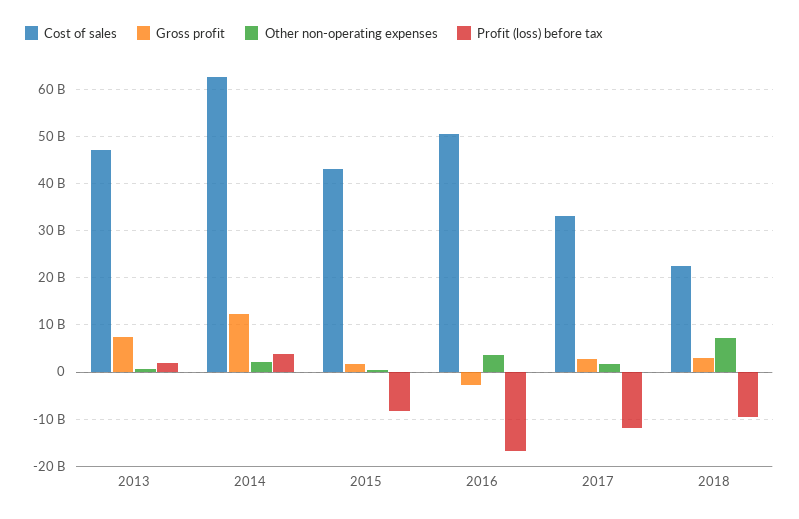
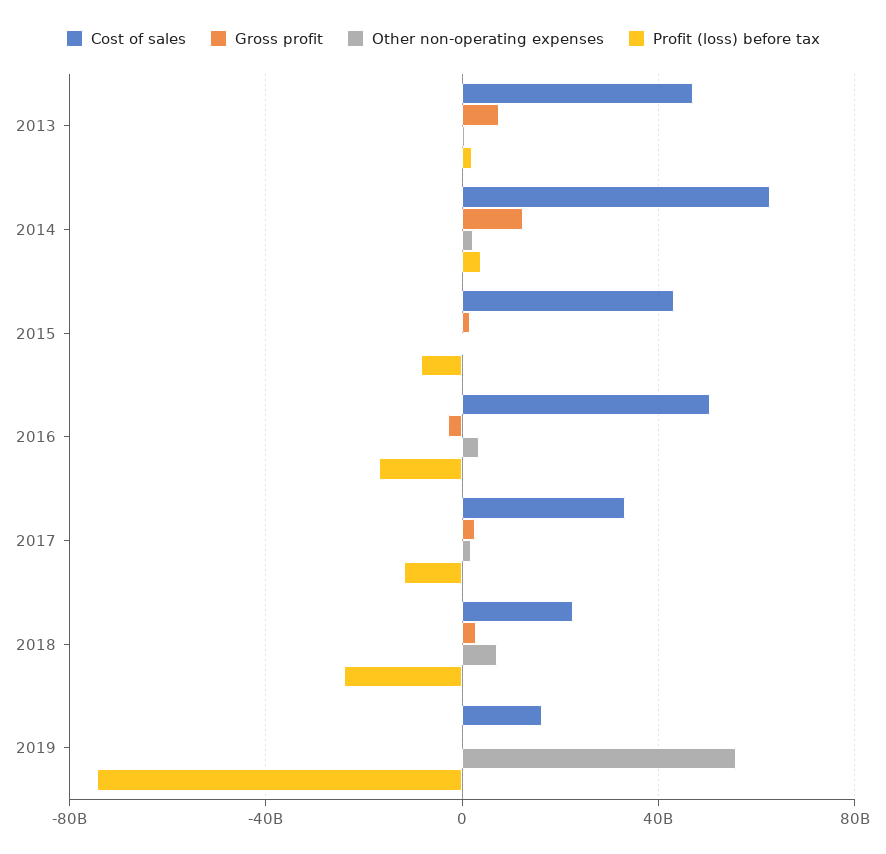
Profit (loss) before tax, 2018: -10000000000 -> -25000000000
Cost of sales, 2019: none -> 15000000000
Gross profit, 2019: none -> 0
Other non-operating expenses, 2019: none -> 55000000000
Profit (loss) before tax, 2019: none -> -75000000000

